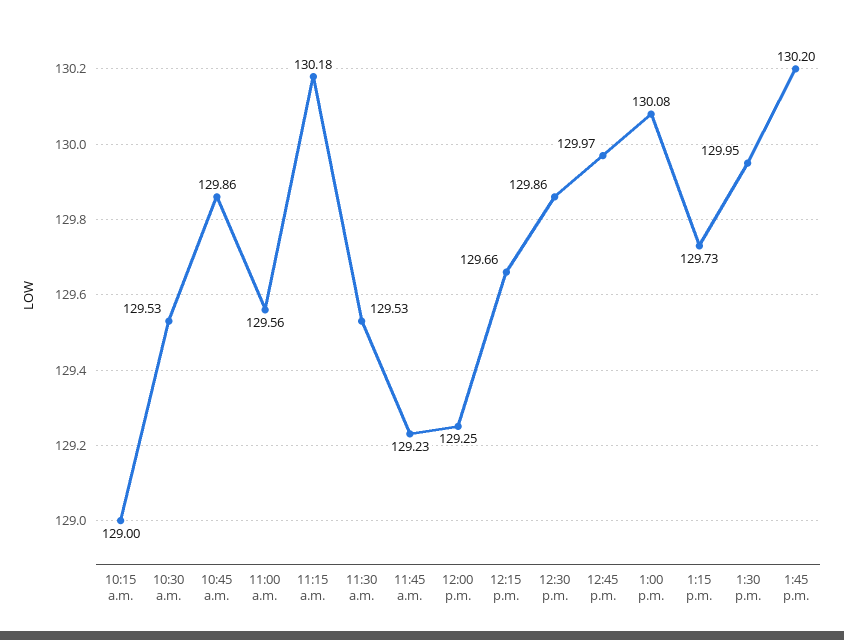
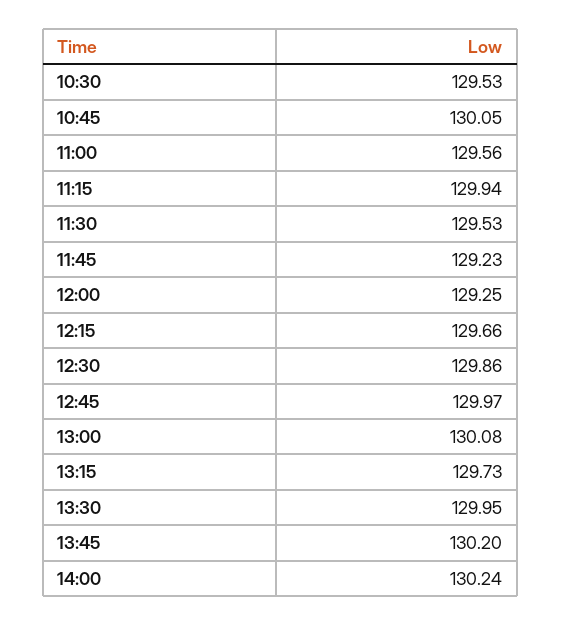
10:15 a.m.: 129 -> none
10:45 a.m.: 129.86 -> 130.05
11:15 a.m.: 130.18 -> 129.94
14:00: none -> 130.24

